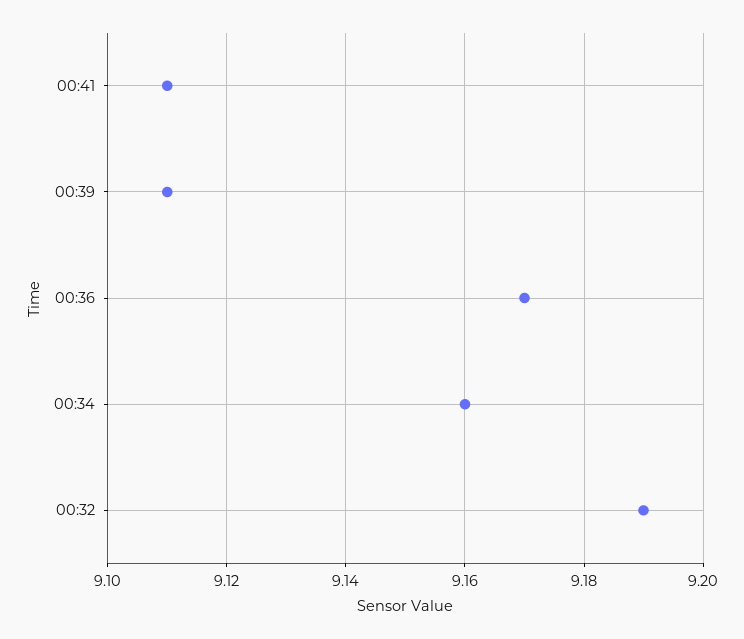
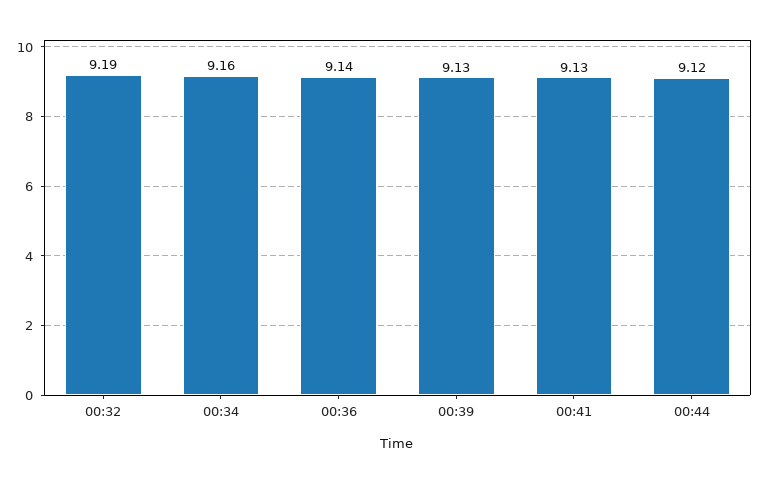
00:41: 9.11 -> 9.13
00:39: 9.11 -> 9.13
00:36: 9.17 -> 9.14
00:44: none -> 9.12

